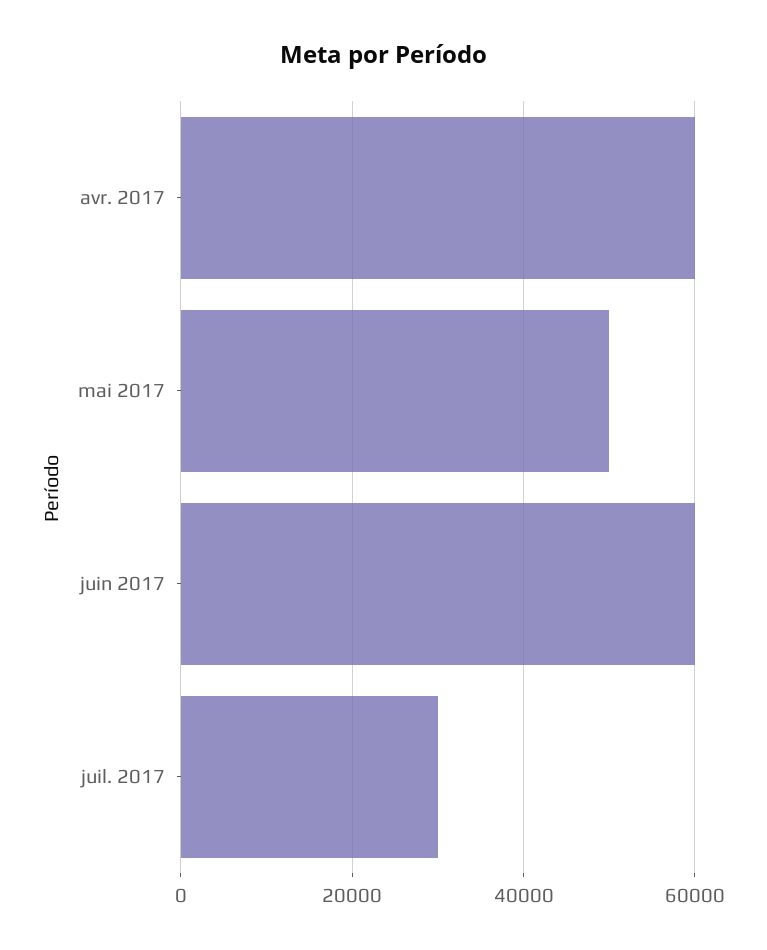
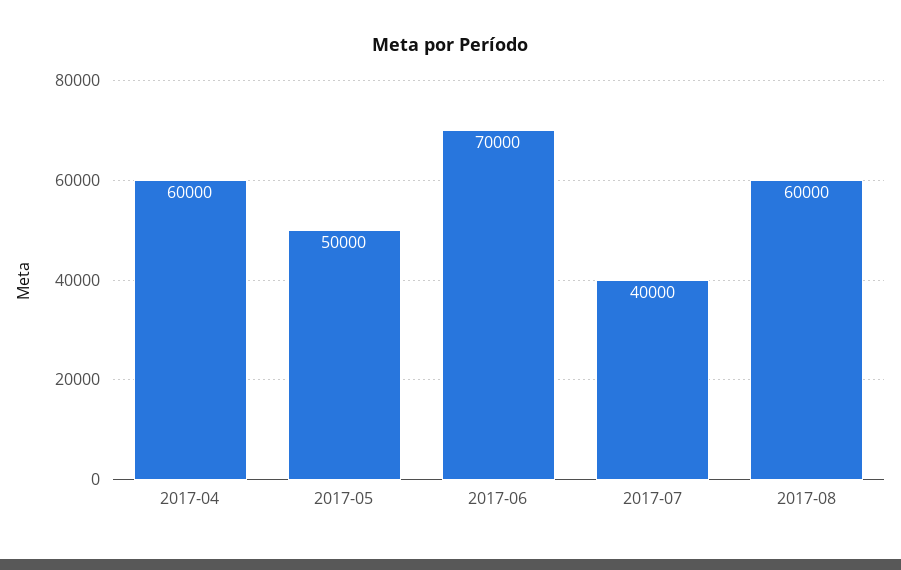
juin 2017: 60000 -> 70000
juil. 2017: 30000 -> 40000
2017-08: none -> 60000

